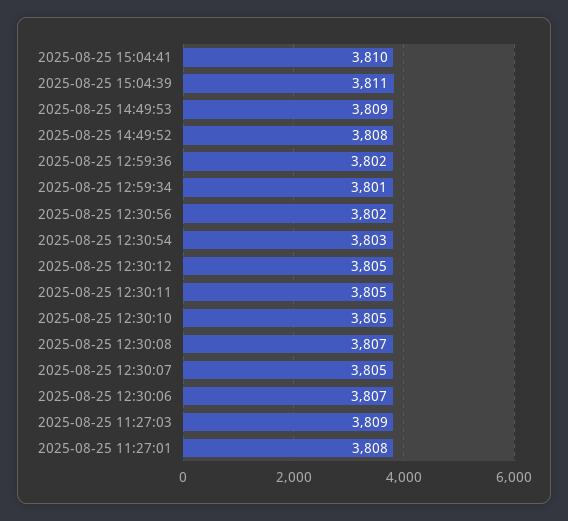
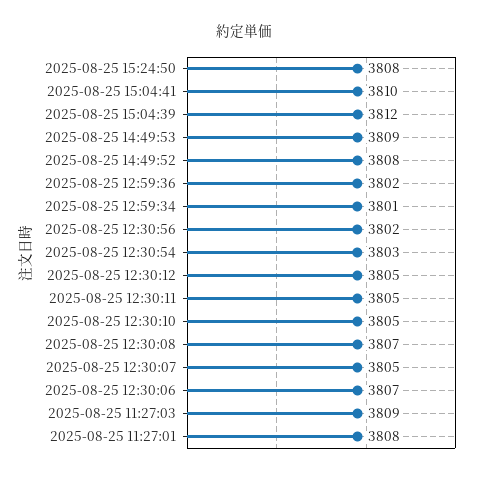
2025-08-25 15:04:39: 3811 -> 3812
2025-08-25 15:24:50: none -> 3808

